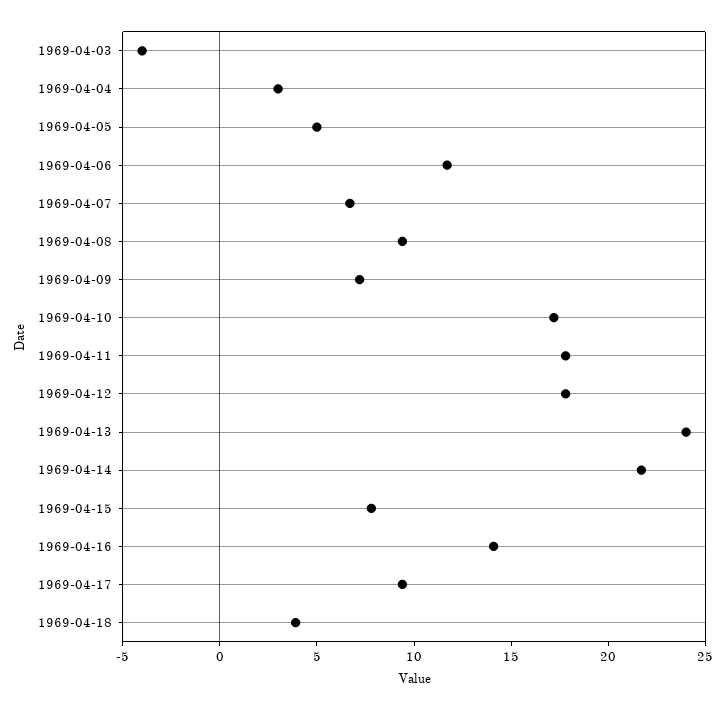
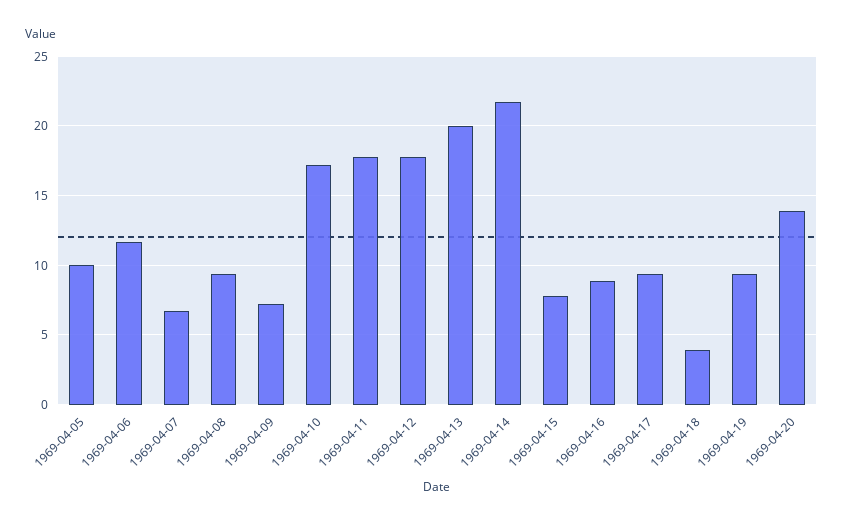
1969-04-03: -4 -> none
1969-04-04: 3 -> none
1969-04-05: 5 -> 10
1969-04-13: 24 -> 20
1969-04-16: 14 -> 9
1969-04-19: none -> 9.5
1969-04-20: none -> 14

